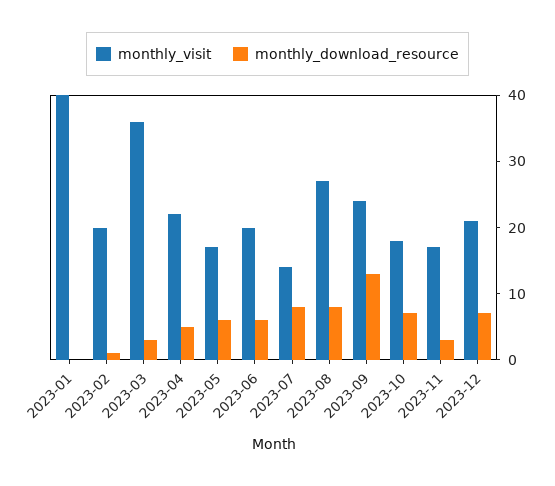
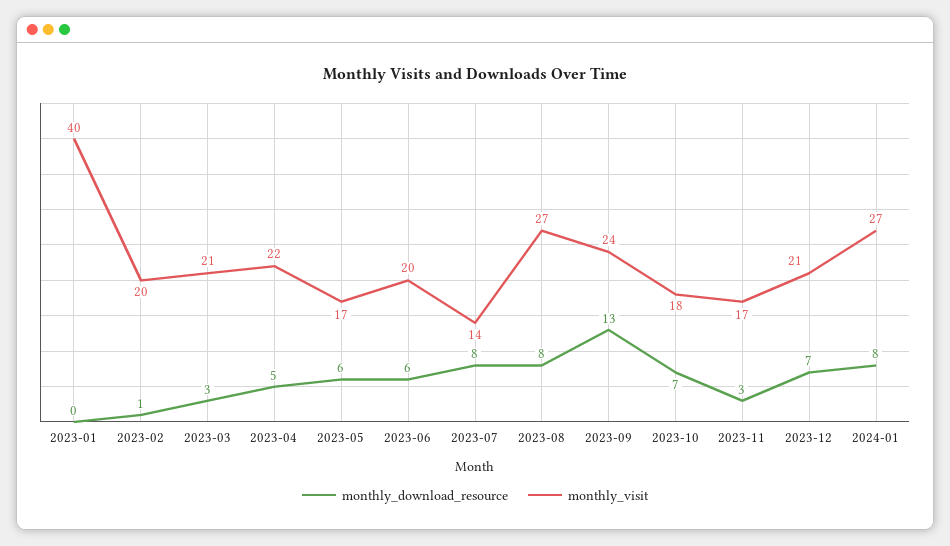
monthly_visit, 2023-03: 35 -> 21
monthly_download_resource, 2024-01: none -> 8
monthly_visit, 2024-01: none -> 27

